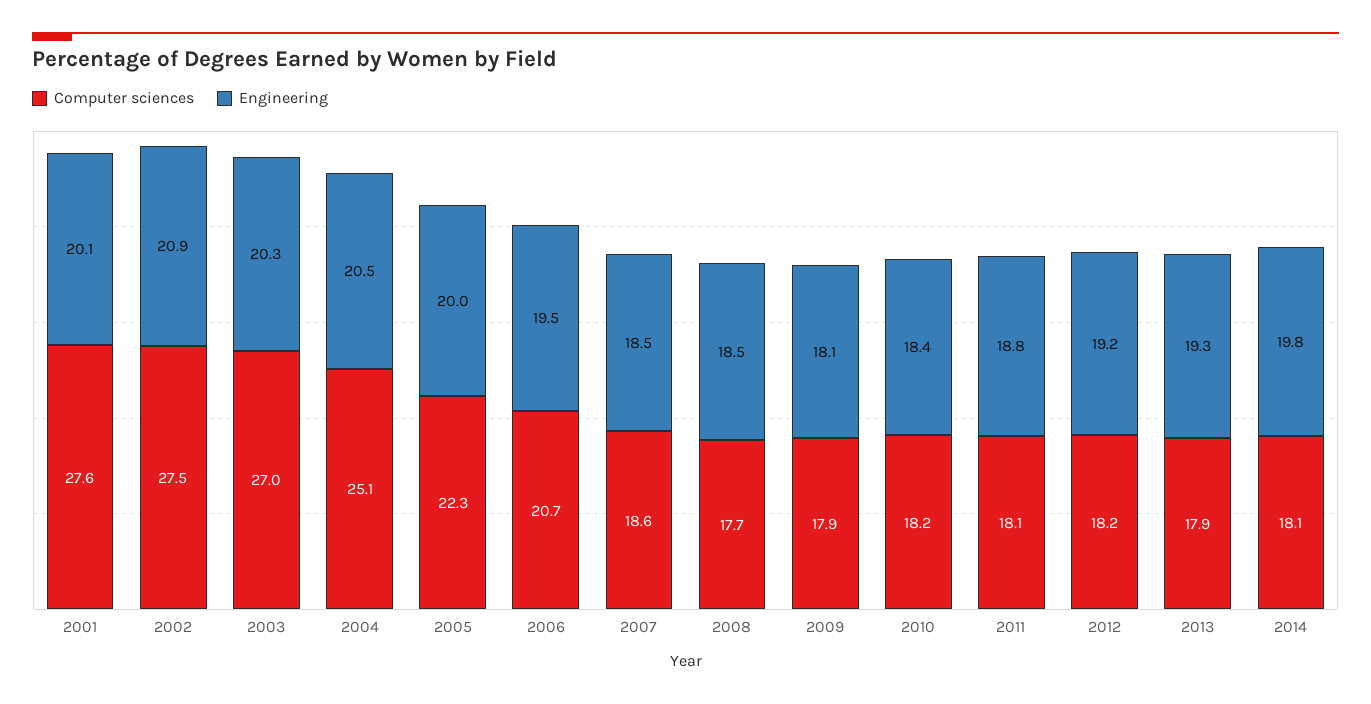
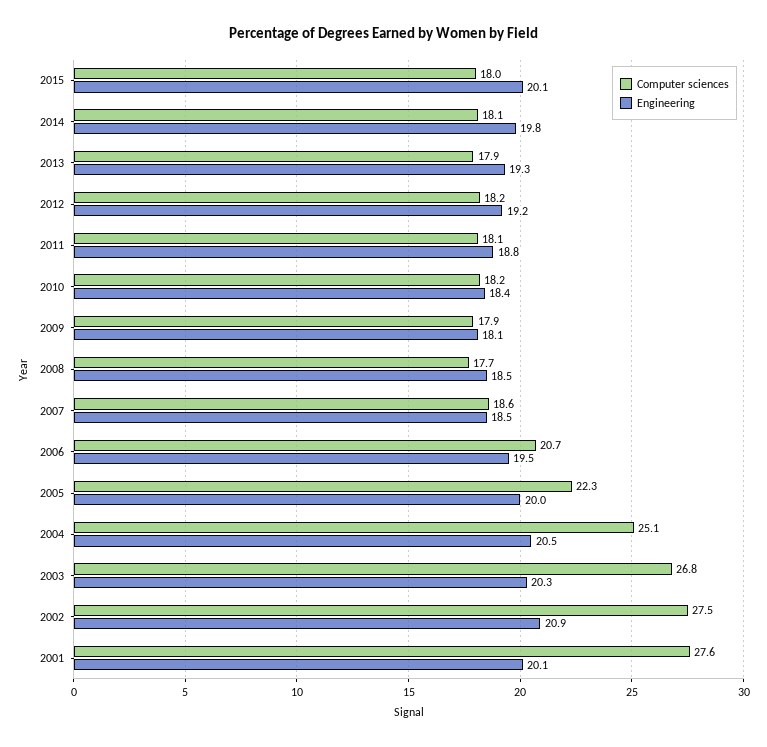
Computer sciences, 2003: 27 -> 26.8
Computer sciences, 2015: none -> 18
Engineering, 2015: none -> 20.1

